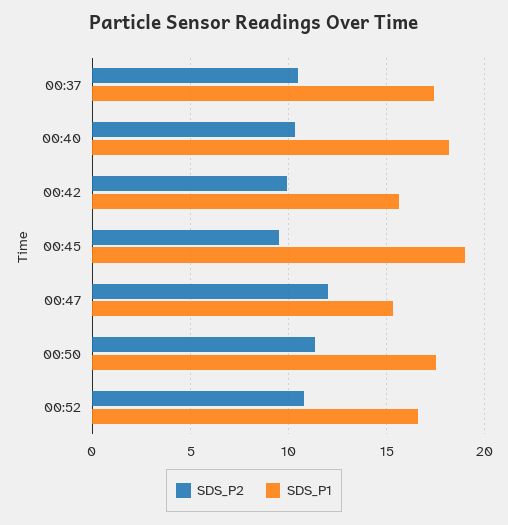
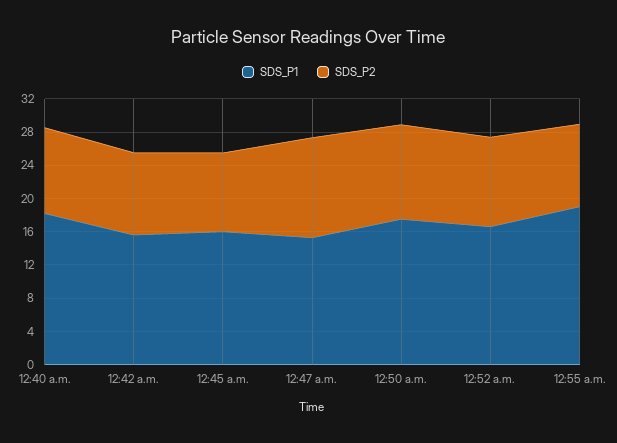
SDS_P2, 00:37: 10.5 -> none
SDS_P1, 00:37: 17.5 -> none
SDS_P1, 00:45: 19 -> 16
SDS_P1, 12:55 a.m.: none -> 19
SDS_P2, 12:55 a.m.: none -> 10

